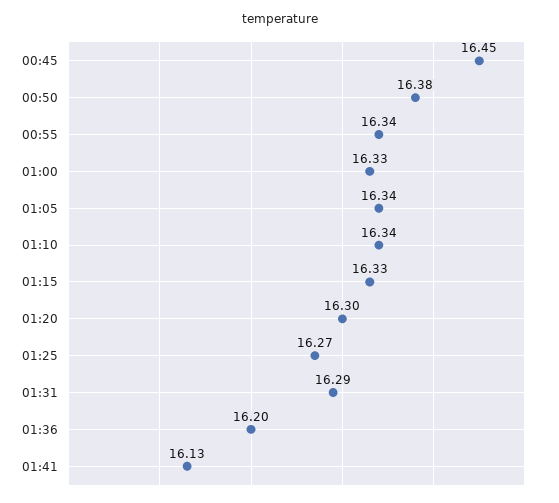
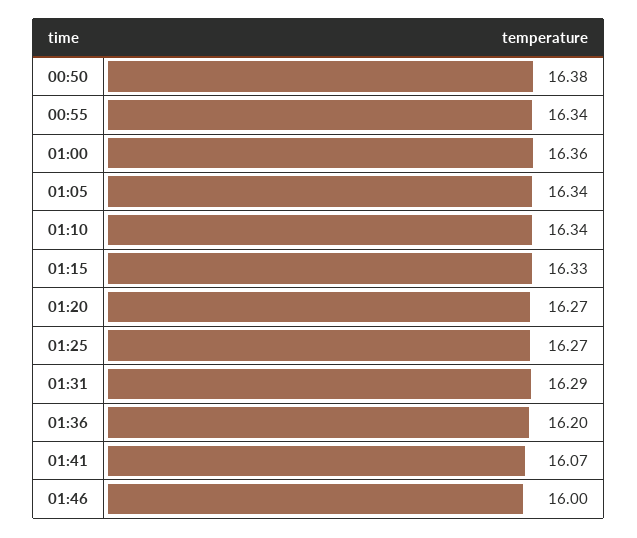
00:45: 16.45 -> none
01:00: 16.33 -> 16.36
01:20: 16.3 -> 16.27
01:41: 16.13 -> 16.07
01:46: none -> 16

